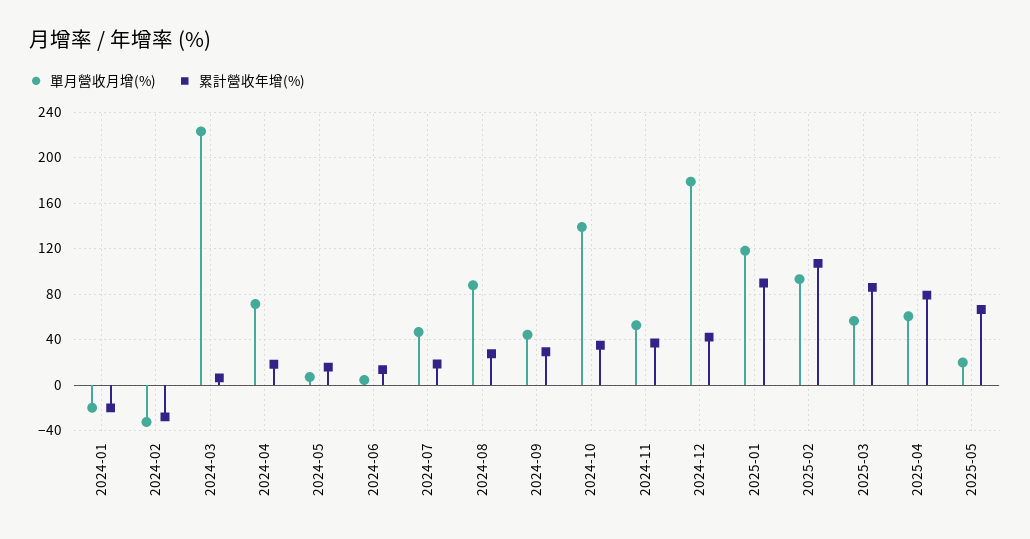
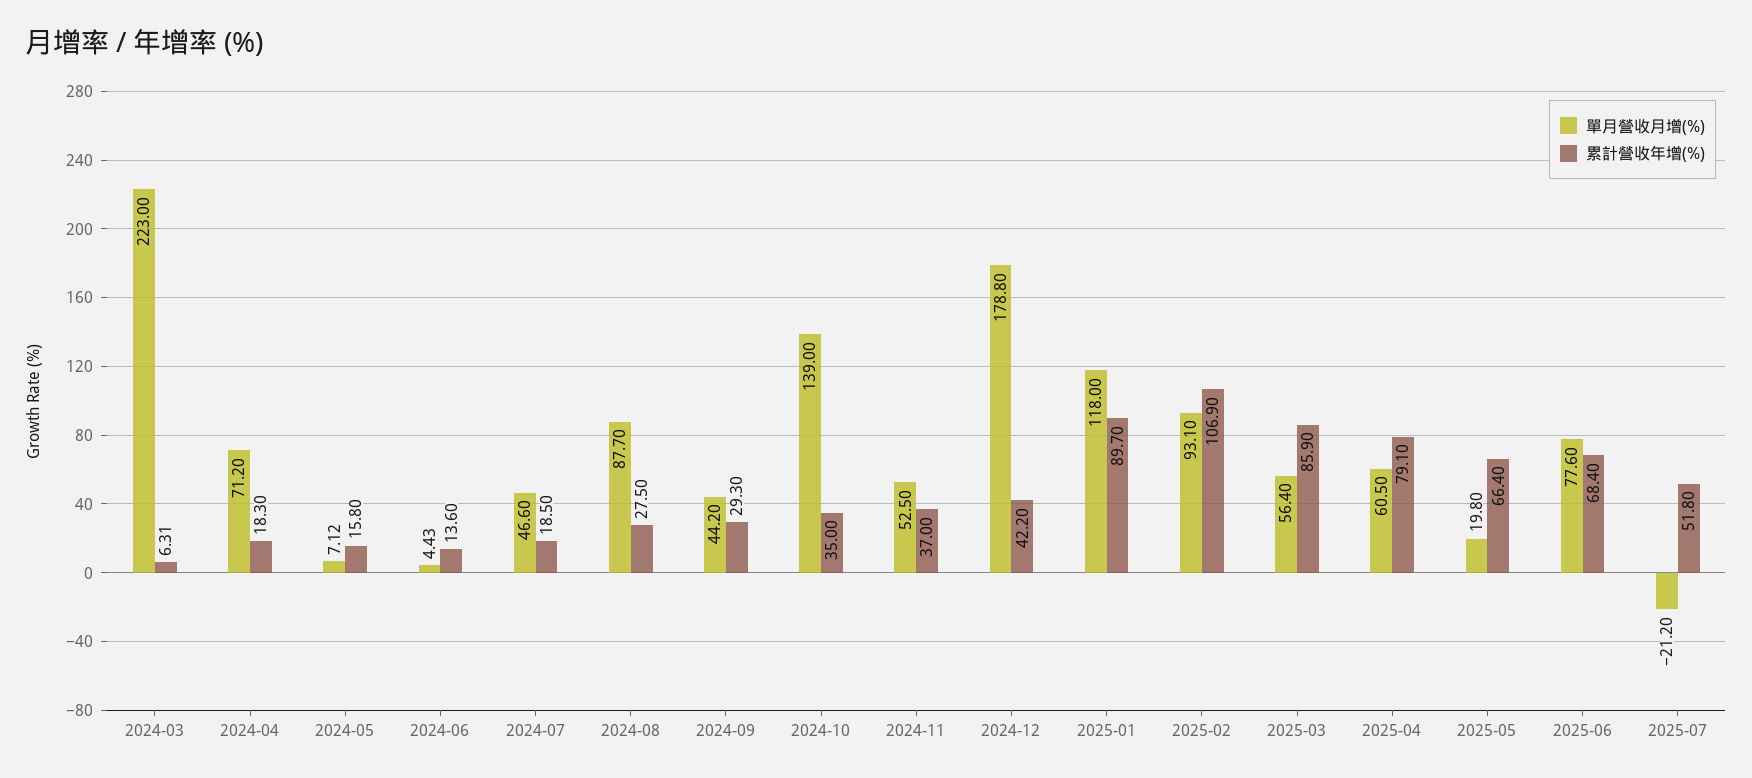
單月營收月增(%), 2024-01: -20 -> none
累計營收年增(%), 2024-01: -20 -> none
單月營收月增(%), 2024-02: -30 -> none
累計營收年增(%), 2024-02: -30 -> none
單月營收月增(%), 2025-06: none -> 77.6
累計營收年增(%), 2025-06: none -> 68.4
單月營收月增(%), 2025-07: none -> -21.2
累計營收年增(%), 2025-07: none -> 51.8

